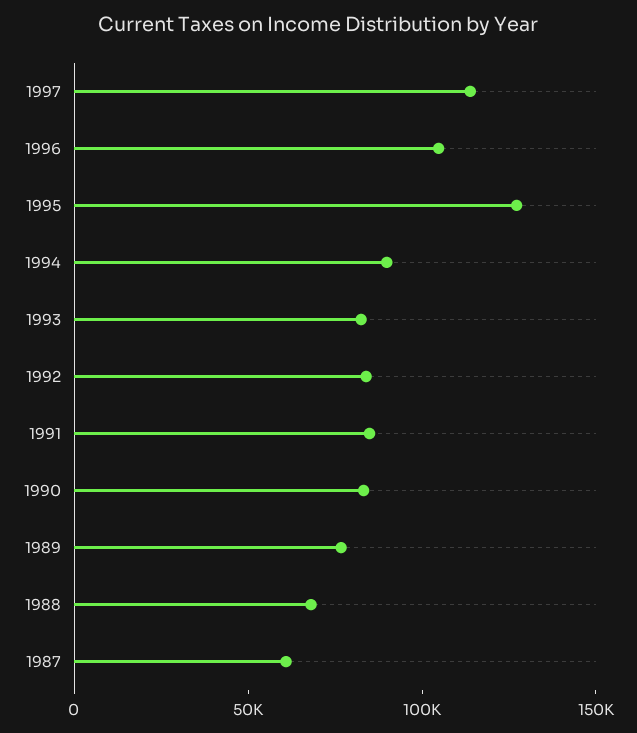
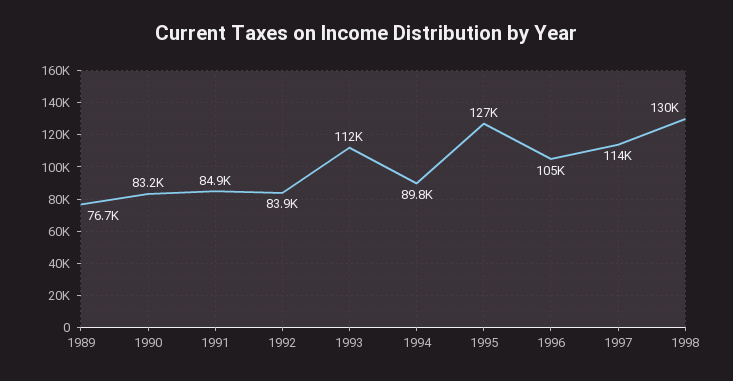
1993: 80000 -> 112000
1988: 70000 -> none
1987: 60000 -> none
1998: none -> 130000

